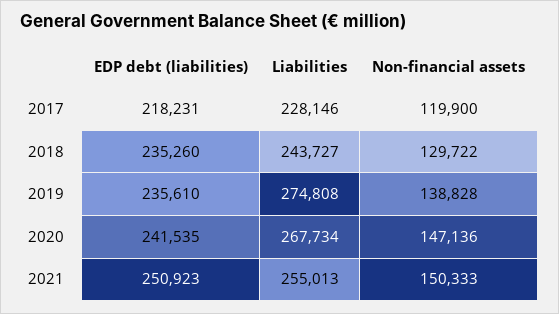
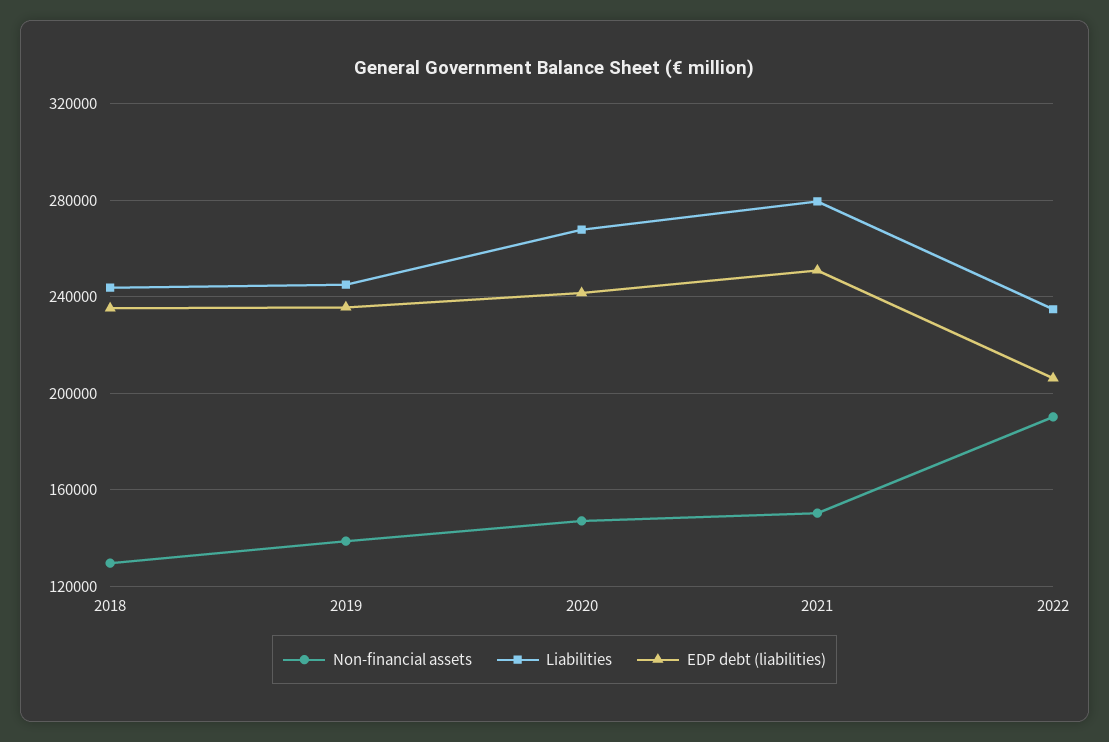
EDP debt (liabilities), 2017: 218231 -> none
Liabilities, 2017: 228146 -> none
Non-financial assets, 2017: 119900 -> none
Liabilities, 2019: 274808 -> 245000
Liabilities, 2021: 255013 -> 280000
Non-financial assets, 2022: none -> 190000
Liabilities, 2022: none -> 235000
EDP debt (liabilities), 2022: none -> 205000

